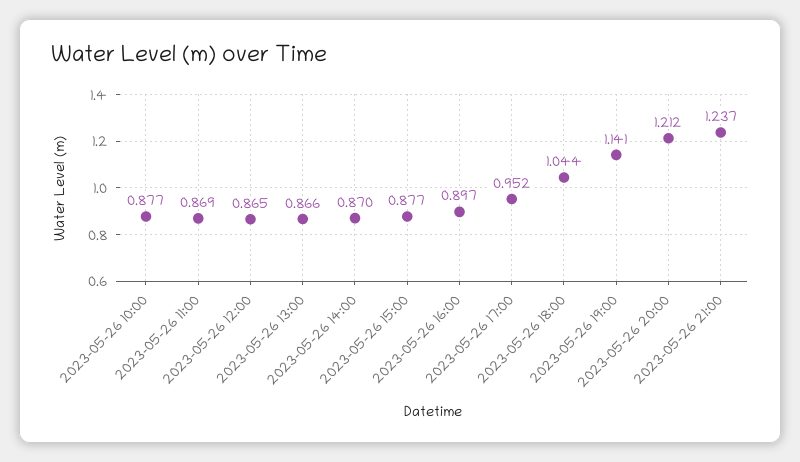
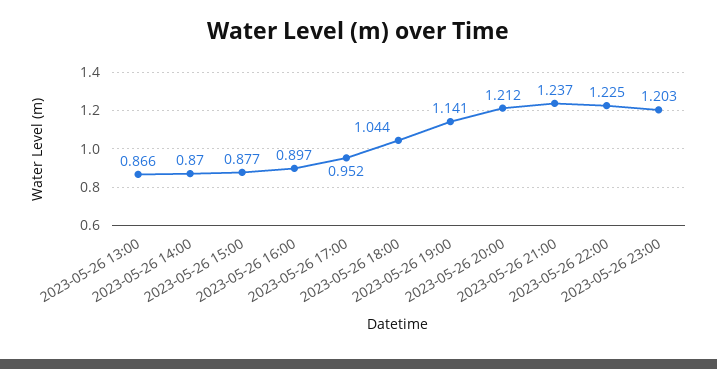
2023-05-26 10:00: 0.877 -> none
2023-05-26 11:00: 0.869 -> none
2023-05-26 12:00: 0.865 -> none
2023-05-26 22:00: none -> 1.225
2023-05-26 23:00: none -> 1.203

